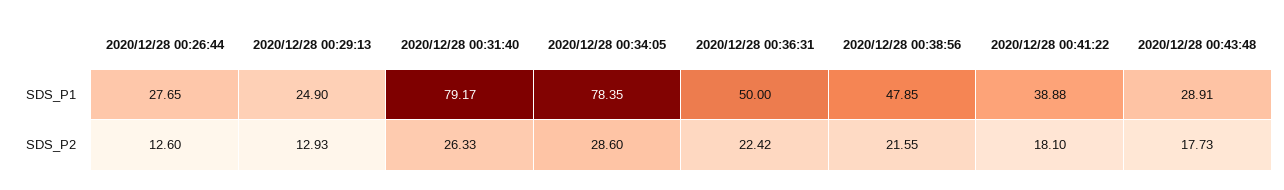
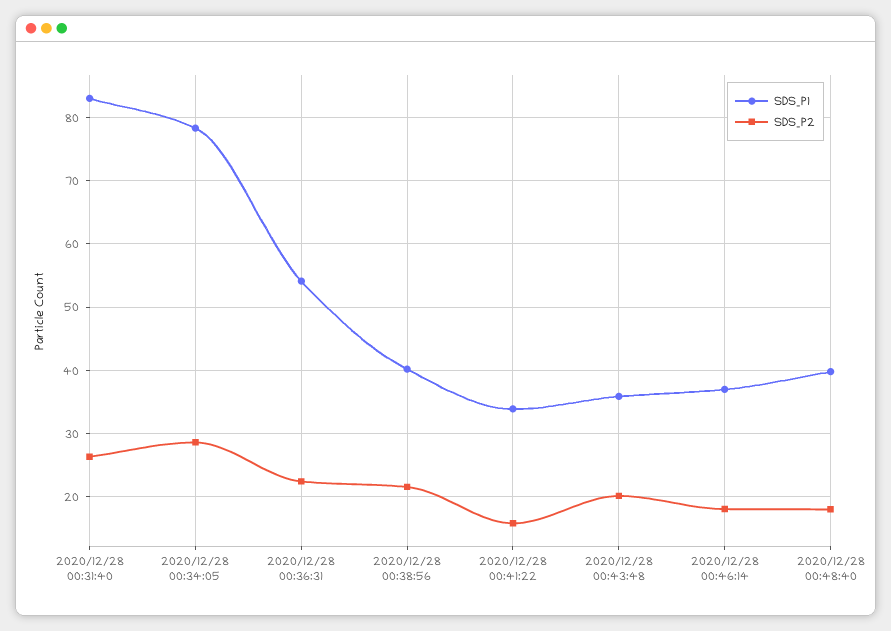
SDS_P1, 2020/12/28 00:26:44: 27.65 -> none
SDS_P1, 2020/12/28 00:29:13: 24.9 -> none
SDS_P1, 2020/12/28 00:31:40: 79.17 -> 83
SDS_P1, 2020/12/28 00:36:31: 50 -> 54
SDS_P1, 2020/12/28 00:38:56: 47.85 -> 40
SDS_P1, 2020/12/28 00:41:22: 38.88 -> 34
SDS_P1, 2020/12/28 00:43:48: 28.91 -> 36
SDS_P2, 2020/12/28 00:26:44: 12.6 -> none
SDS_P2, 2020/12/28 00:29:13: 12.93 -> none
SDS_P2, 2020/12/28 00:41:22: 18.1 -> 16
SDS_P2, 2020/12/28 00:43:48: 17.73 -> 20
SDS_P1, 2020/12/28 00:46:14: none -> 37
SDS_P2, 2020/12/28 00:46:14: none -> 18
SDS_P1, 2020/12/28 00:48:40: none -> 40
SDS_P2, 2020/12/28 00:48:40: none -> 18

